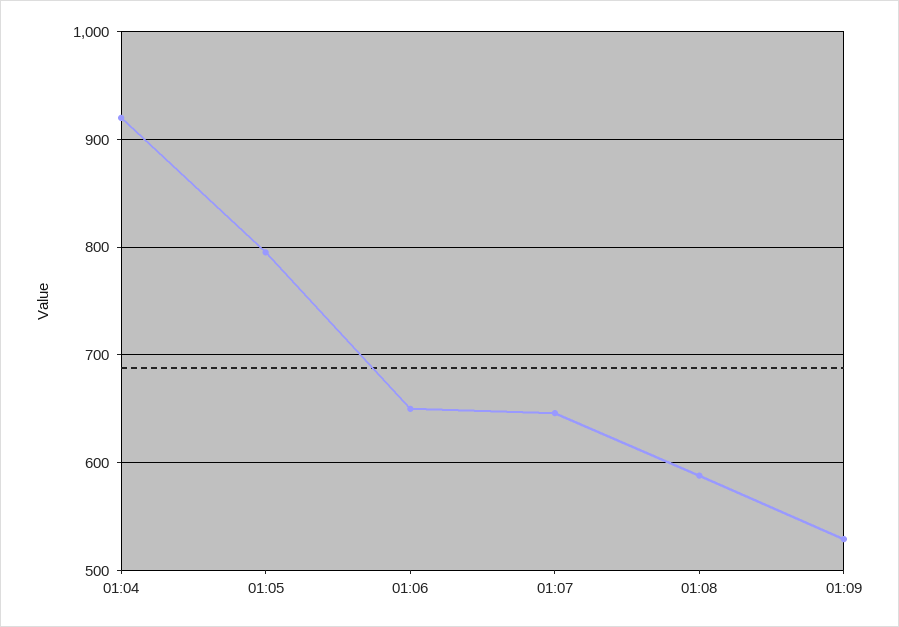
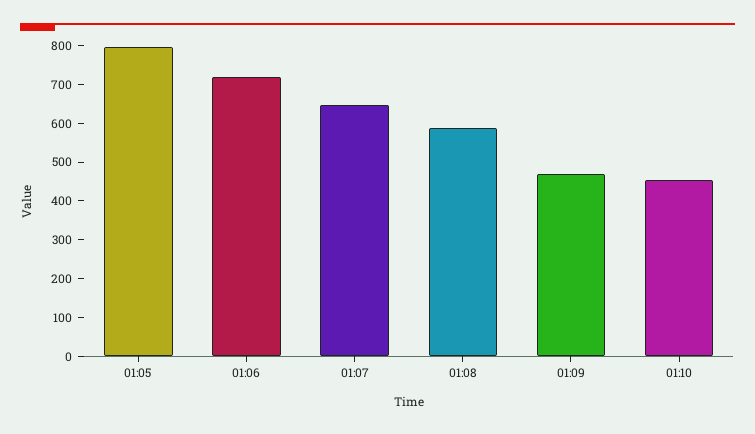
01:04: 920 -> none
01:06: 650 -> 725
01:09: 530 -> 475
01:10: none -> 450

